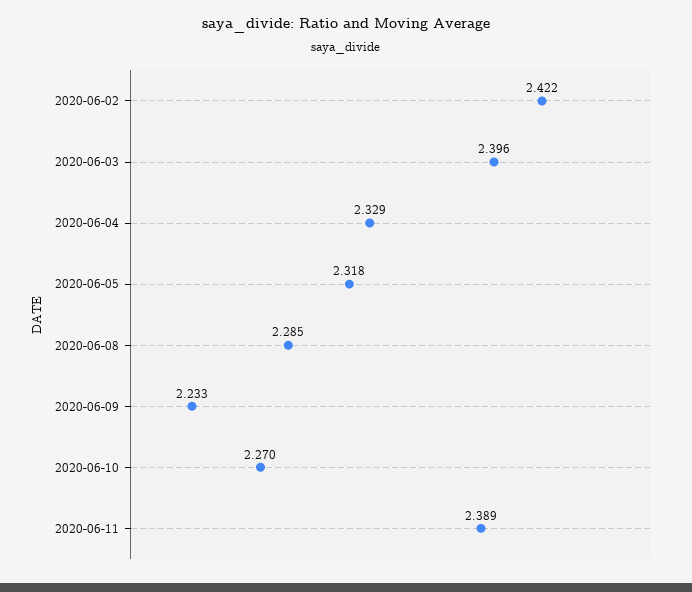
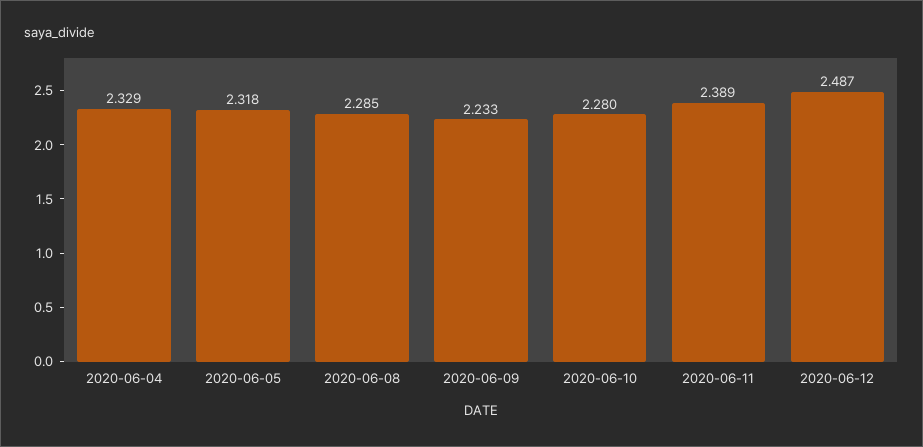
2020-06-02: 2.422 -> none
2020-06-03: 2.396 -> none
2020-06-10: 2.27 -> 2.28
2020-06-12: none -> 2.487

